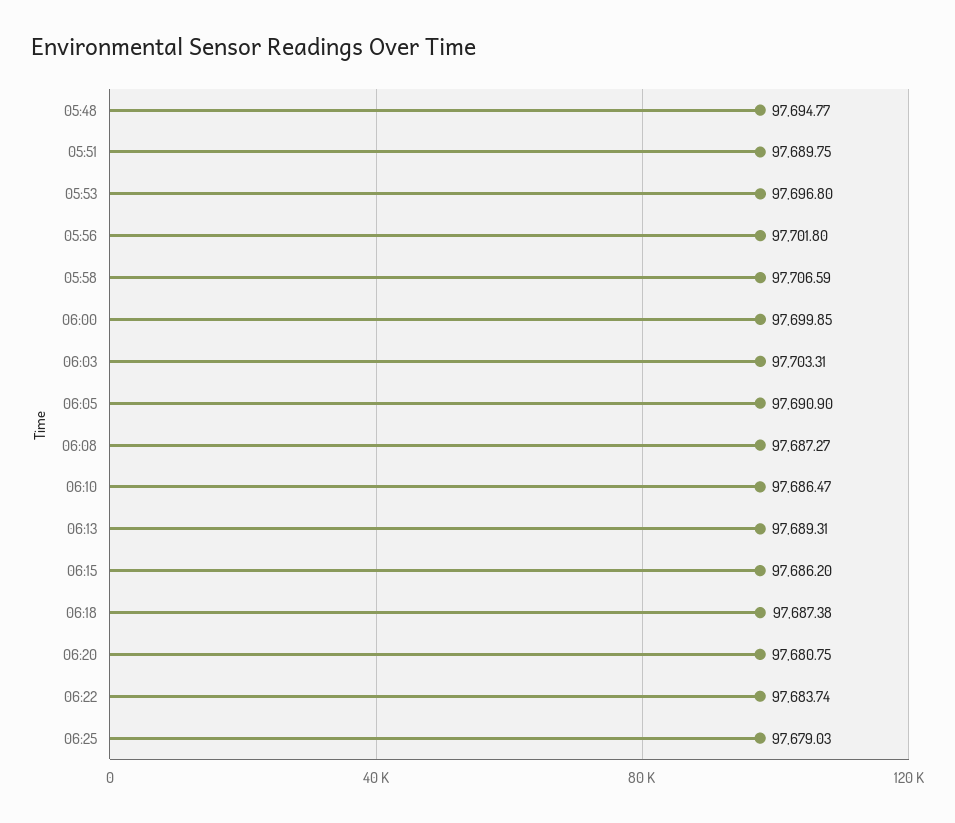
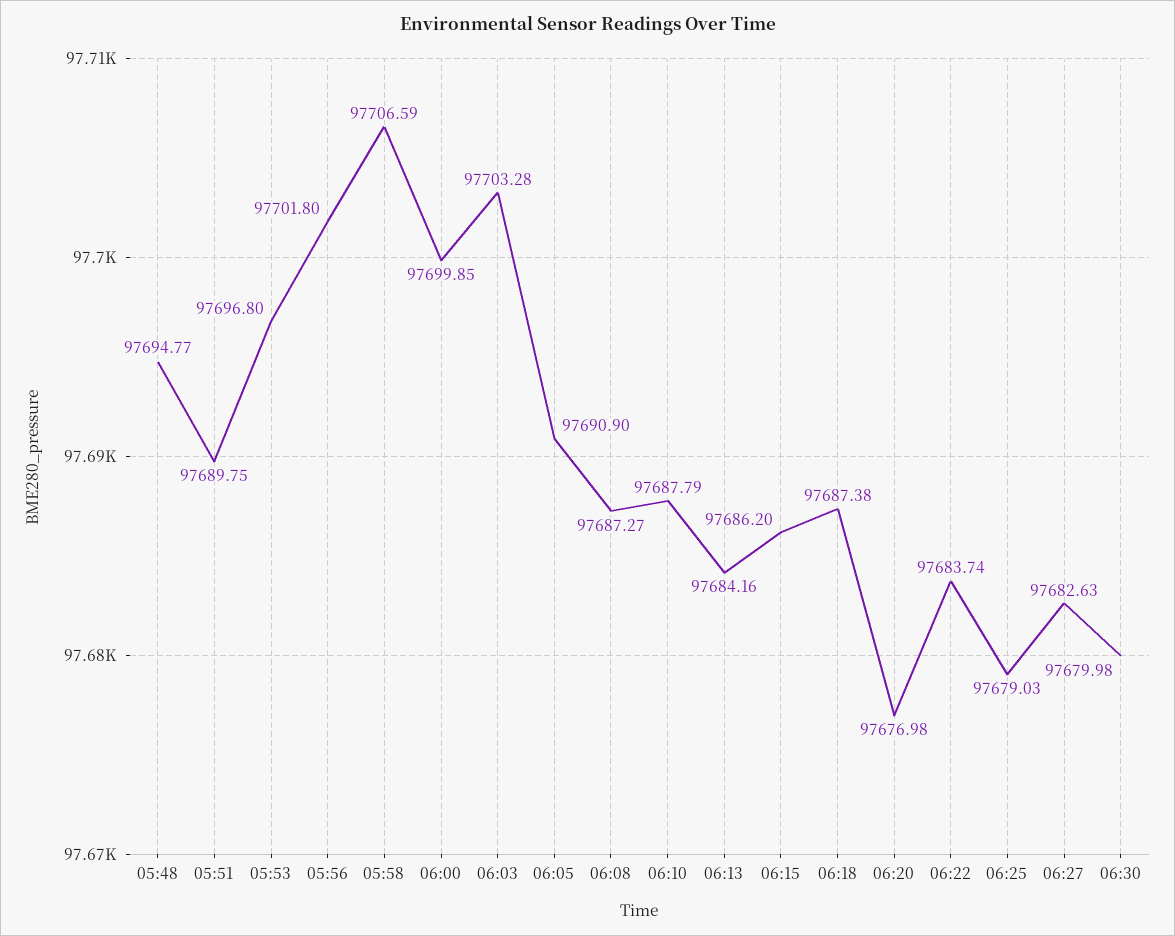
06:03: 97703.31 -> 97703.28
06:10: 97686.47 -> 97687.79
06:13: 97689.31 -> 97684.16
06:20: 97680.75 -> 97676.98
06:27: none -> 97682.63
06:30: none -> 97679.98

